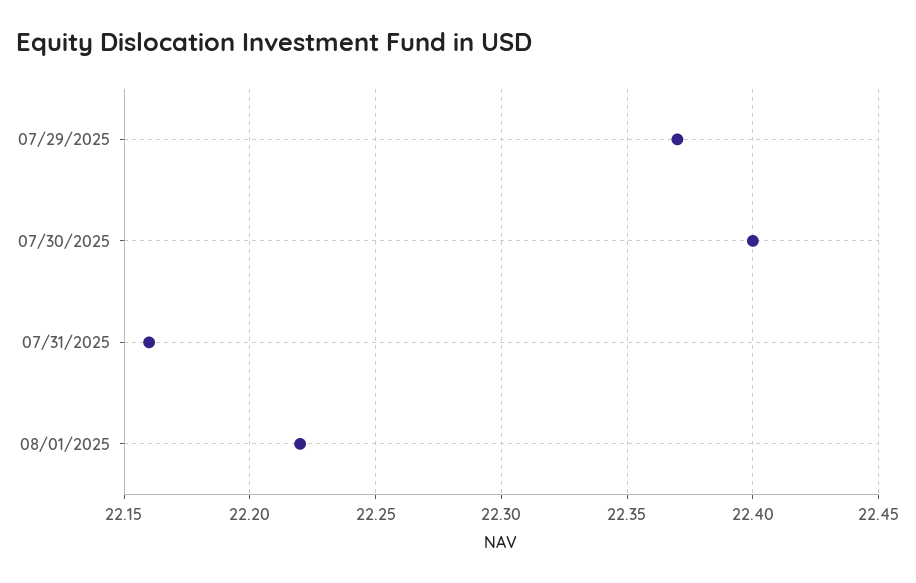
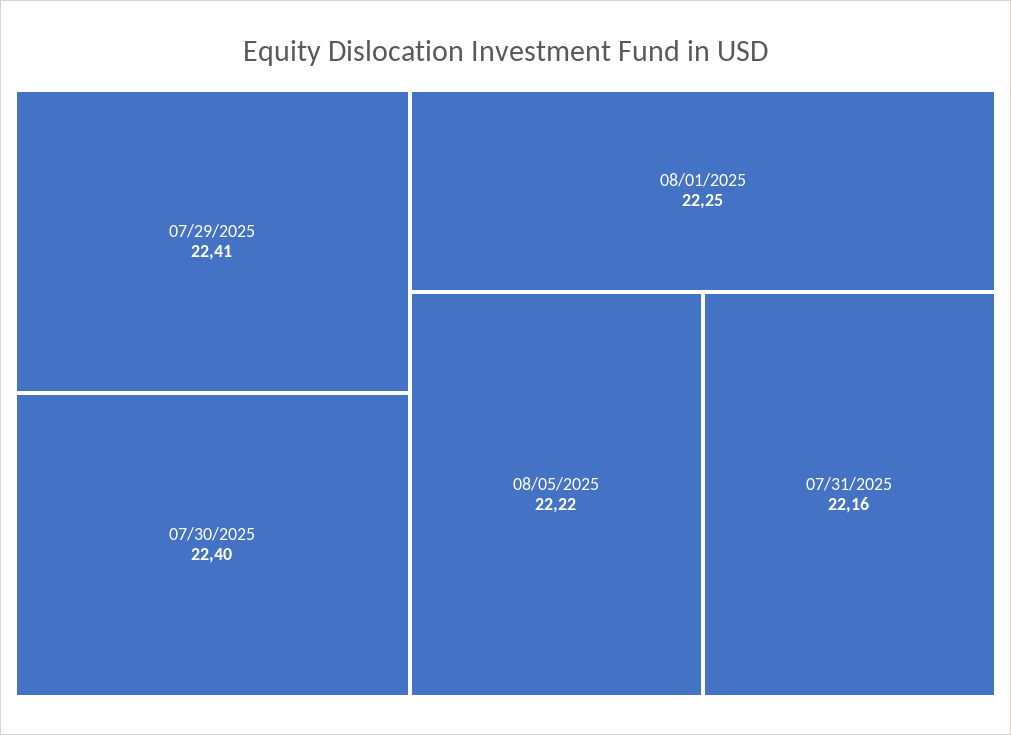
07/29/2025: 22.37 -> 22.41
08/01/2025: 22.22 -> 22.25
08/05/2025: none -> 22.22

